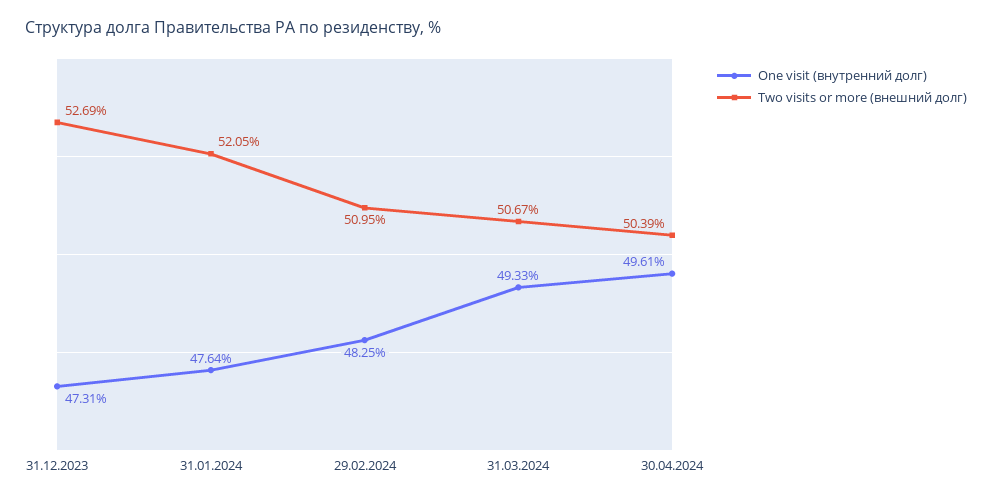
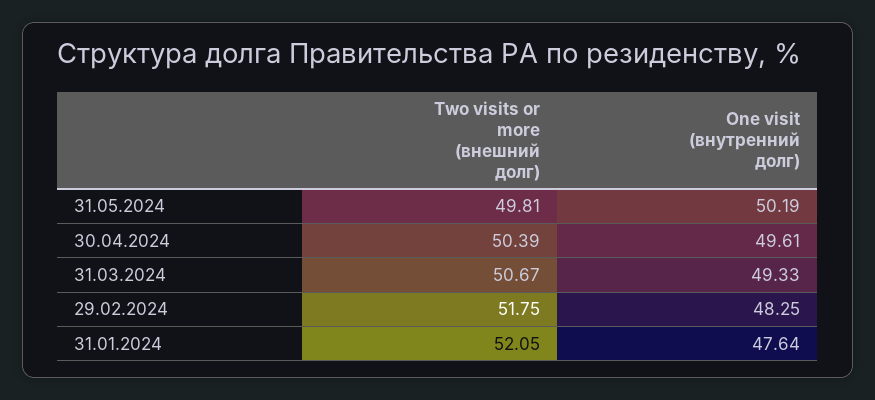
One visit (внутренний долг), 31.12.2023: 47.31 -> none
Two visits or more (внешний долг), 31.12.2023: 52.69 -> none
Two visits or more (внешний долг), 29.02.2024: 50.95 -> 51.75
Two visits or more (внешний долг), 31.05.2024: none -> 49.81
One visit (внутренний долг), 31.05.2024: none -> 50.19

